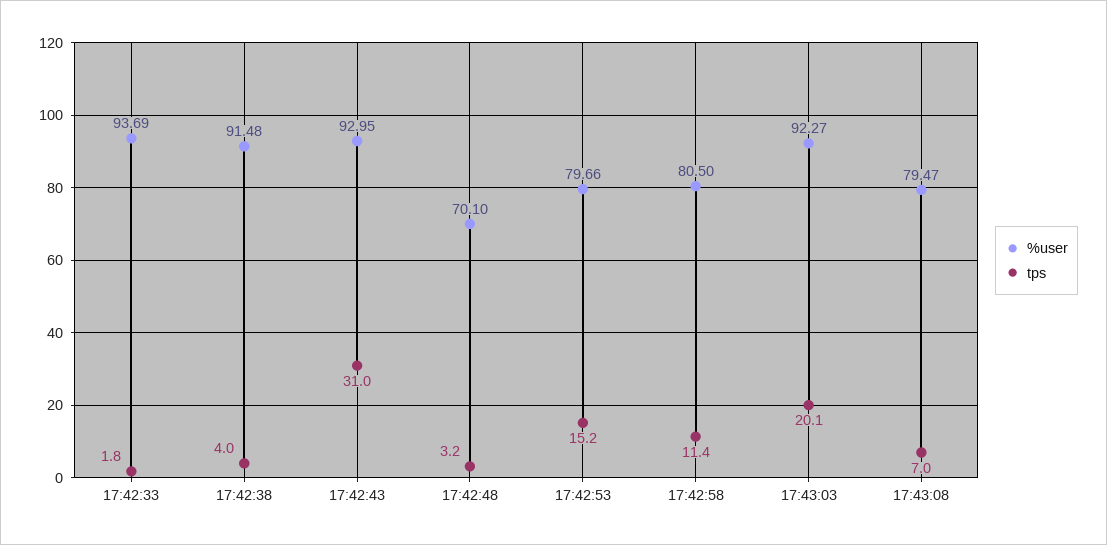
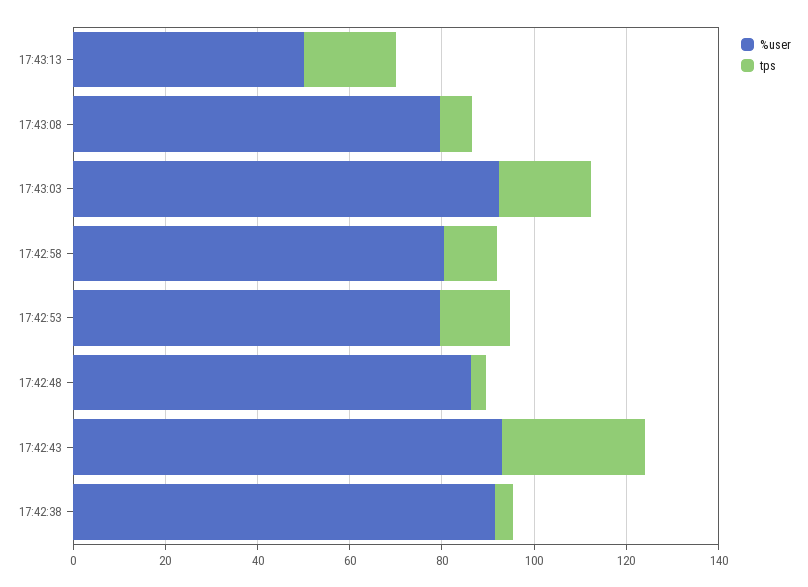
%user, 17:42:33: 93.69 -> none
tps, 17:42:33: 1.8 -> none
%user, 17:42:48: 70.1 -> 85
%user, 17:43:13: none -> 50
tps, 17:43:13: none -> 20

